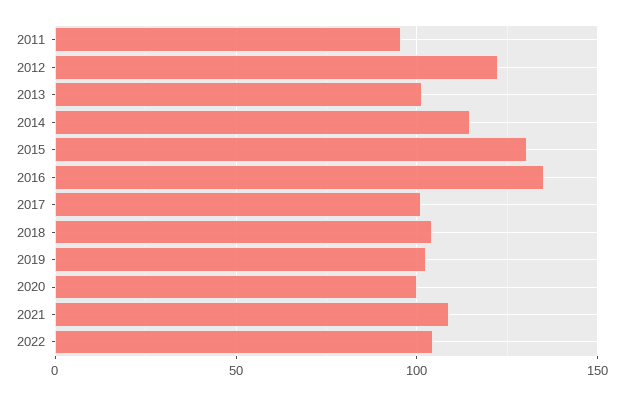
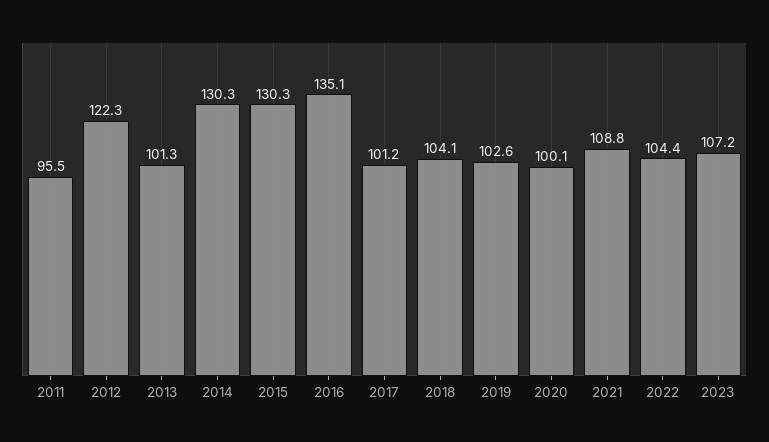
2014: 115 -> 130.3
2023: none -> 107.2

